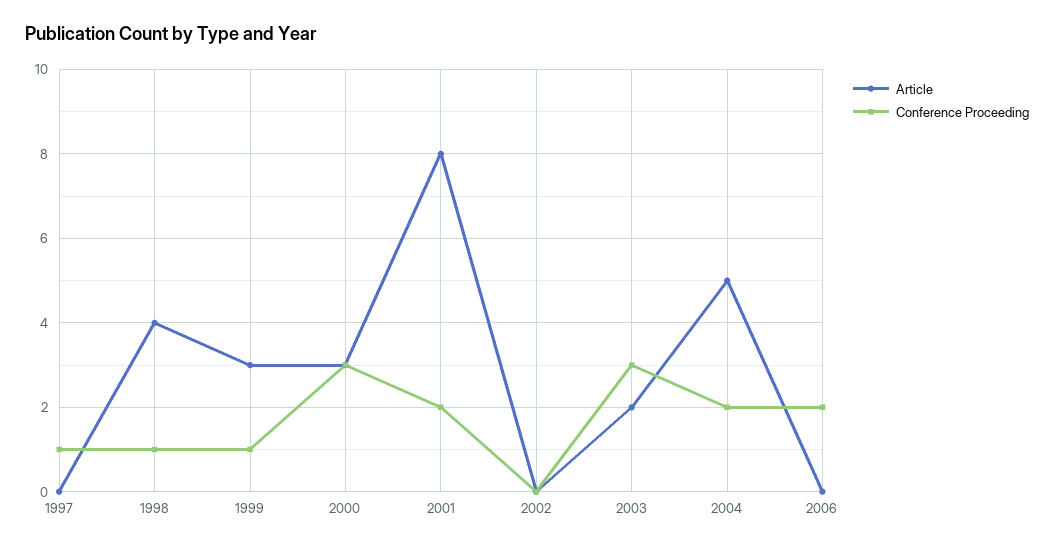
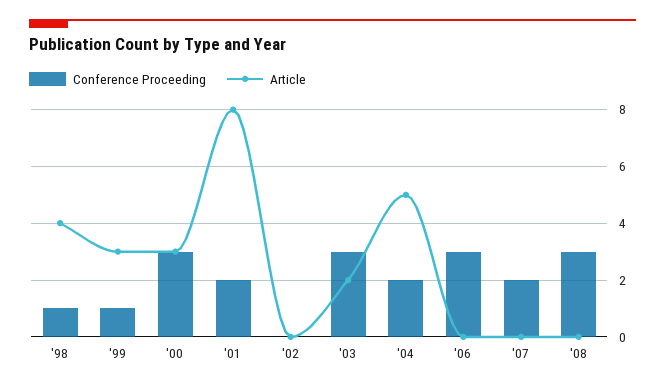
Article, 1997: 0 -> none
Conference Proceeding, 1997: 1 -> none
Conference Proceeding, 2006: 2 -> 3
Conference Proceeding, '07: none -> 2
Article, '07: none -> 0
Conference Proceeding, '08: none -> 3
Article, '08: none -> 0

